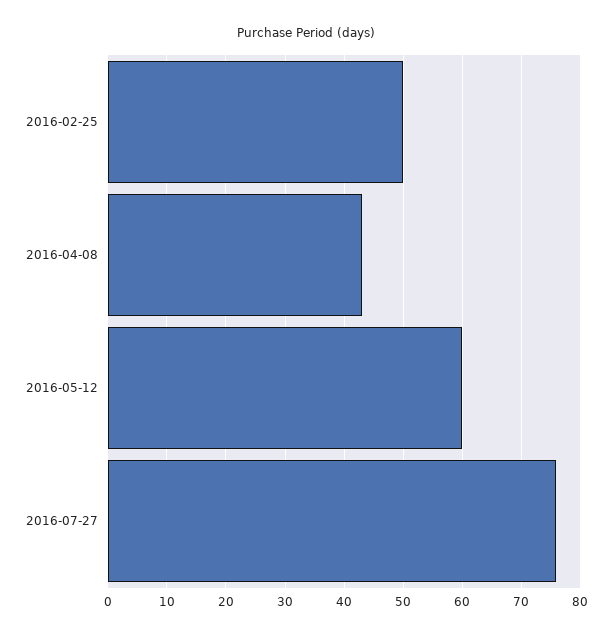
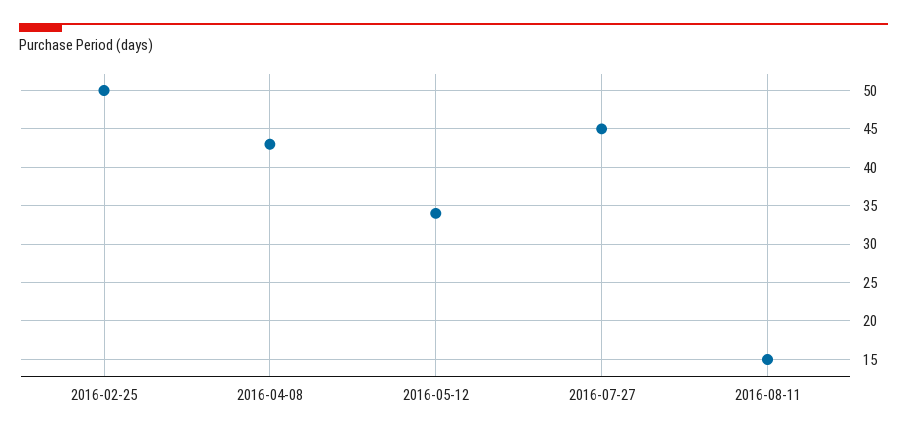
2016-05-12: 60 -> 34
2016-07-27: 75 -> 45
2016-08-11: none -> 15

